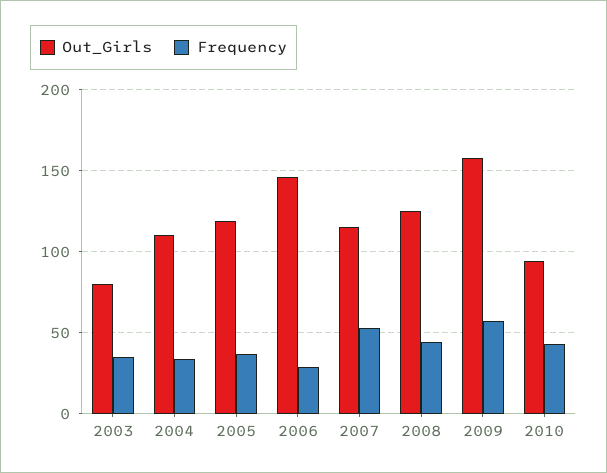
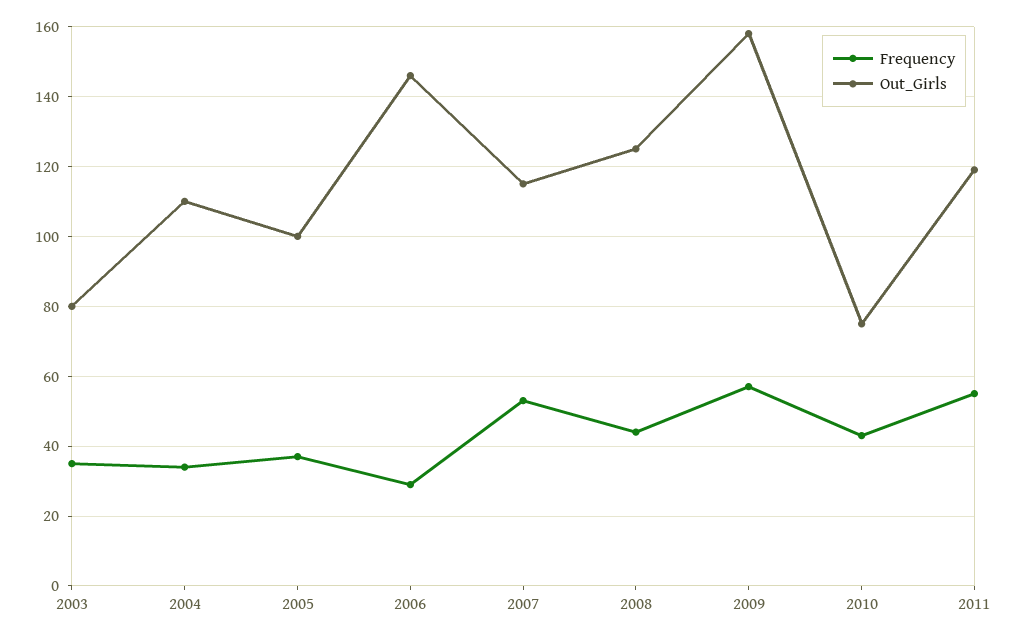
Out_Girls, 2005: 120 -> 100
Out_Girls, 2010: 95 -> 75
Frequency, 2011: none -> 55
Out_Girls, 2011: none -> 120

